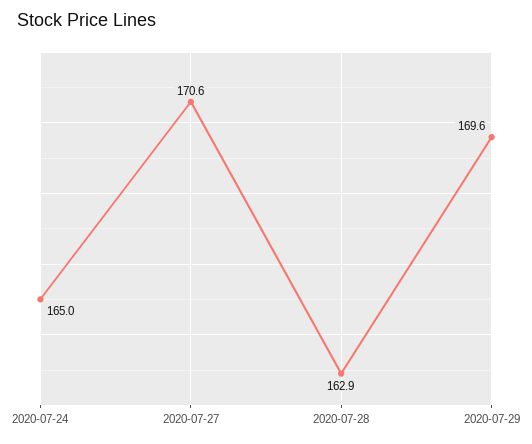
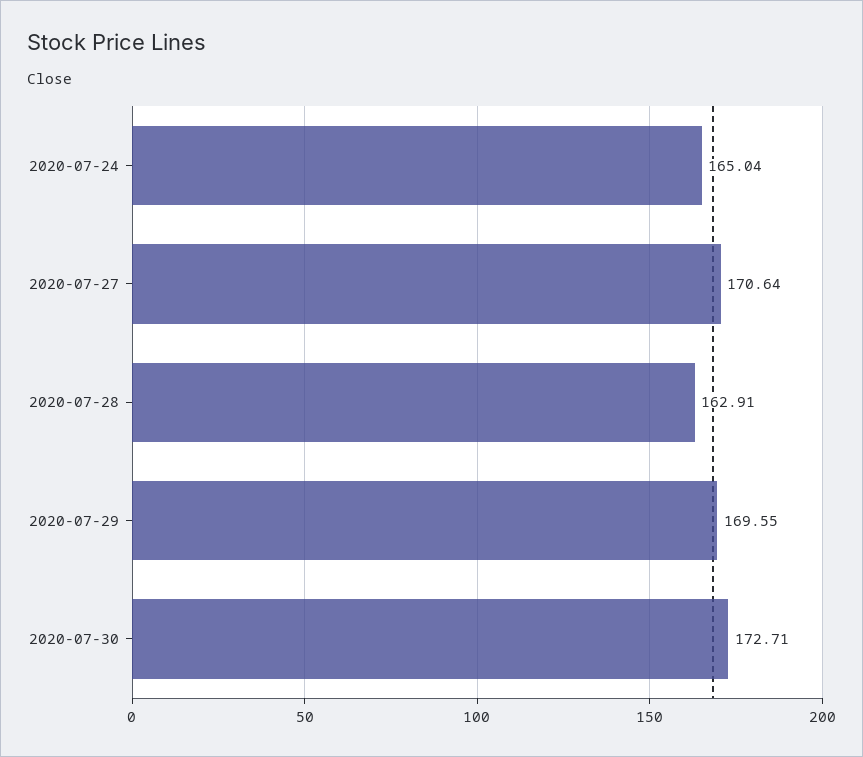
2020-07-30: none -> 172.71

